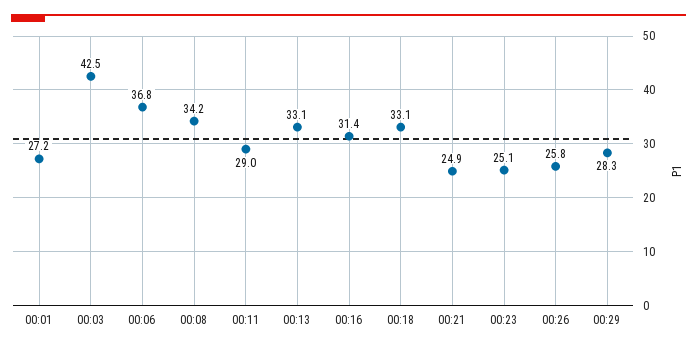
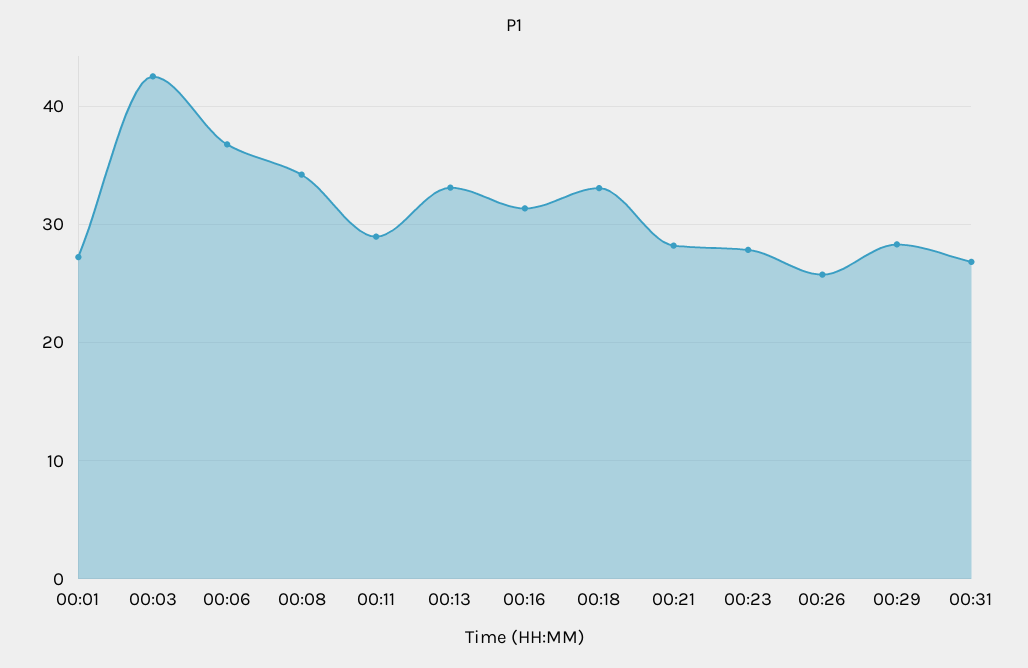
00:21: 24.9 -> 28
00:23: 25.1 -> 28
00:31: none -> 27

